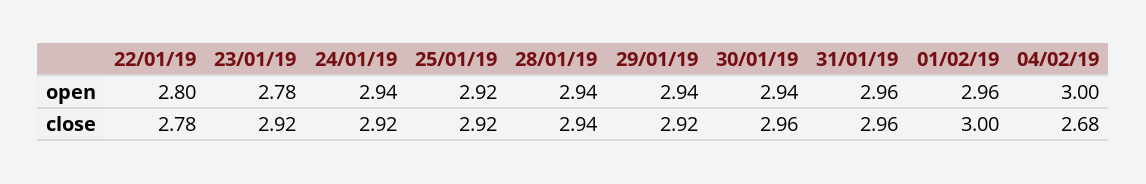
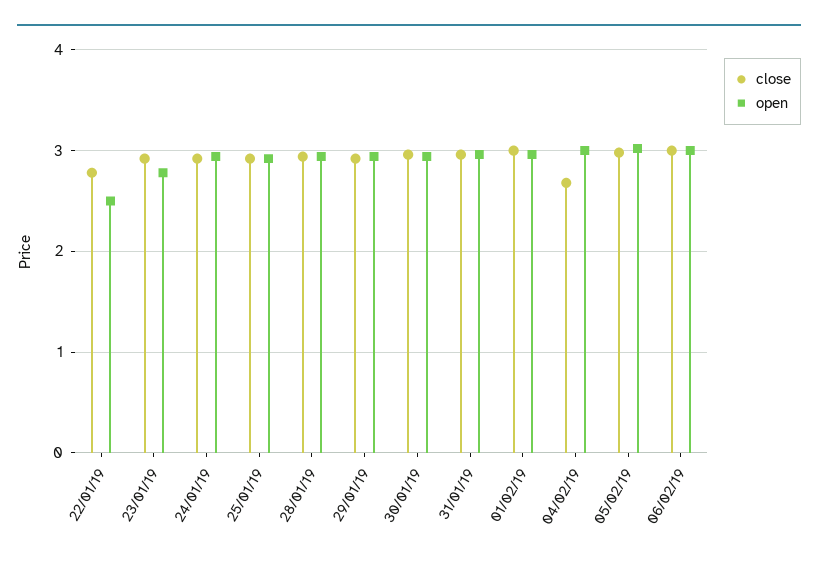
open, 22/01/19: 2.8 -> 2.5
close, 05/02/19: none -> 3
open, 05/02/19: none -> 3
close, 06/02/19: none -> 3
open, 06/02/19: none -> 3

